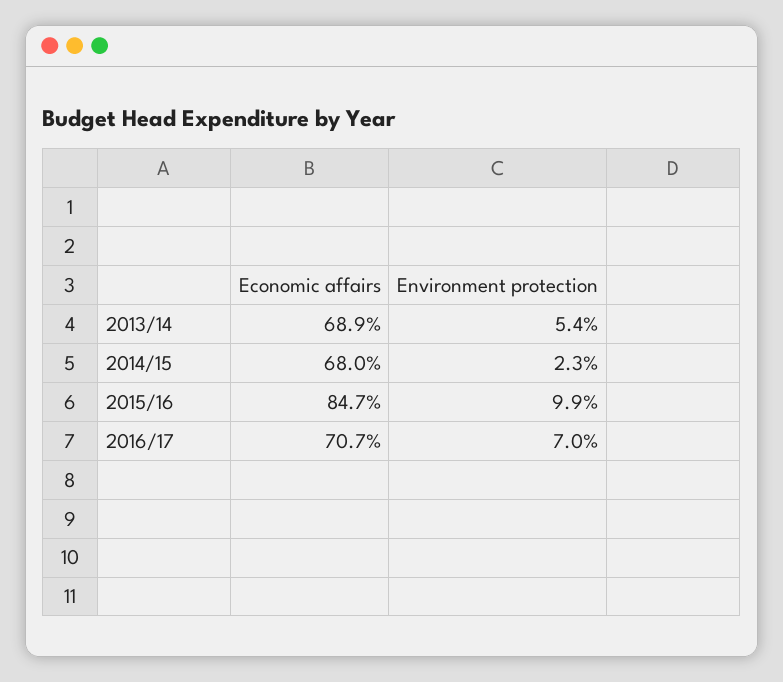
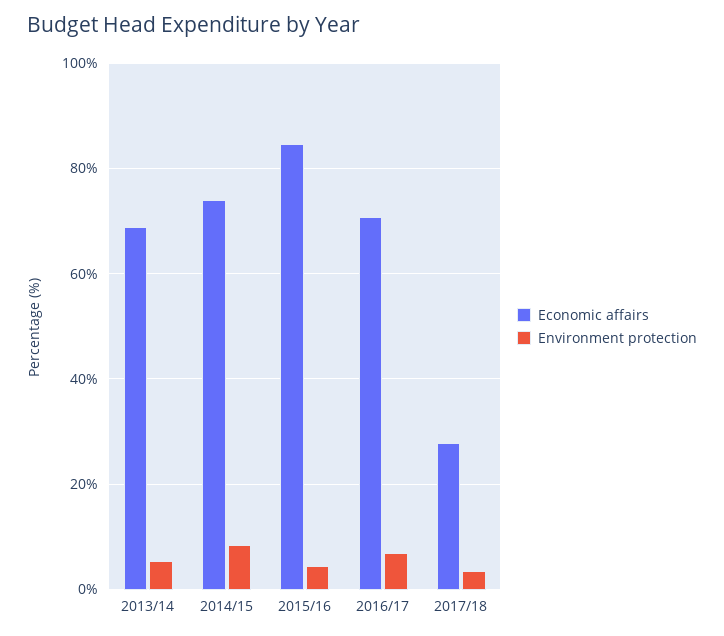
Economic affairs, 2014/15: 68 -> 74
Environment protection, 2014/15: 2.3 -> 8
Environment protection, 2015/16: 9.9 -> 4
Economic affairs, 2017/18: none -> 28
Environment protection, 2017/18: none -> 4

